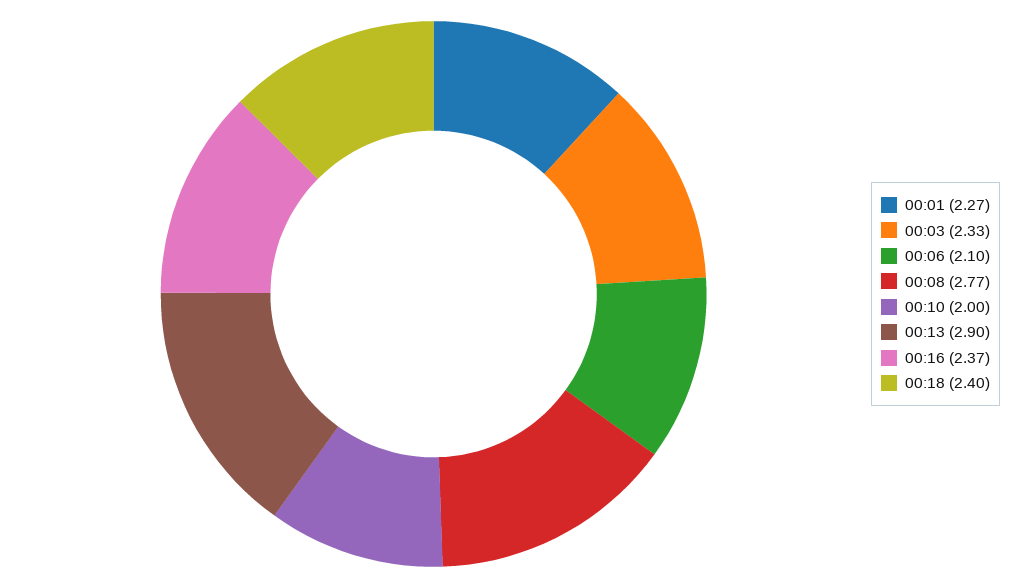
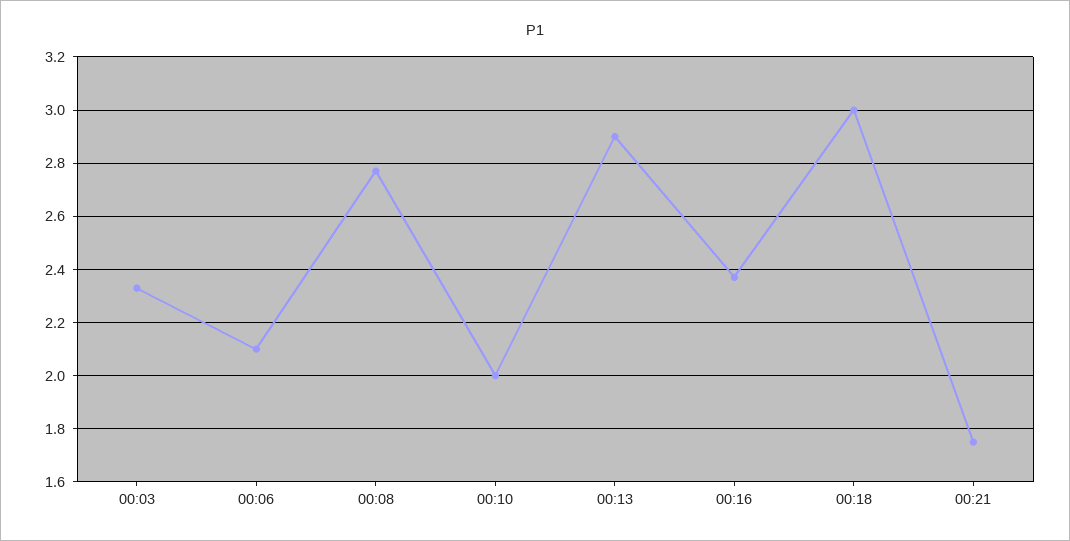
00:01: 2.27 -> none
00:18: 2.4 -> 3
00:21: none -> 1.75

